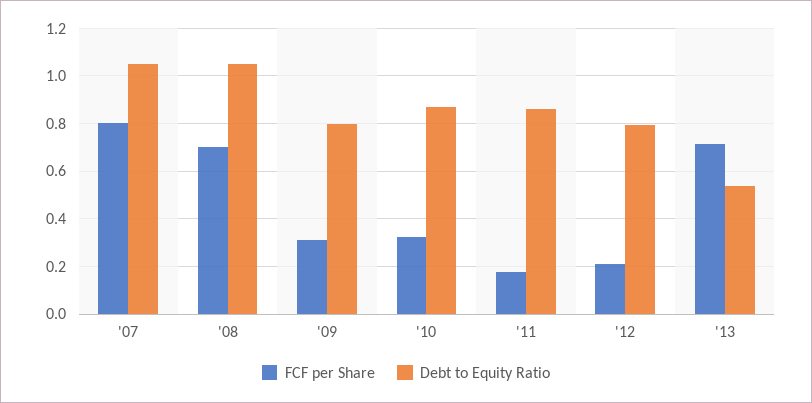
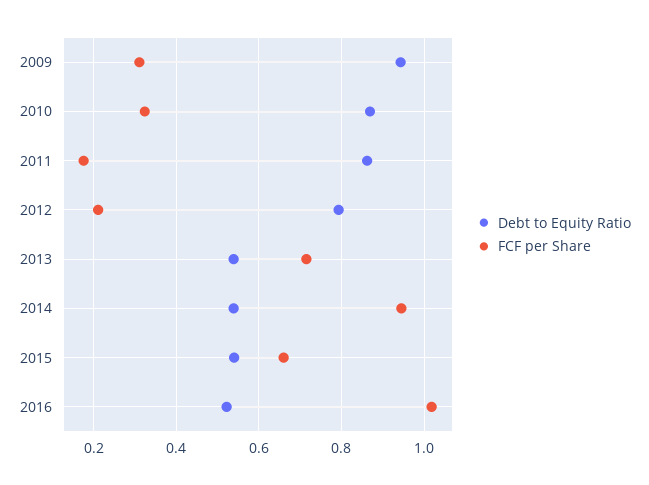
FCF per Share, '07: 0.8 -> none
Debt to Equity Ratio, '07: 1.05 -> none
FCF per Share, '08: 0.7 -> none
Debt to Equity Ratio, '08: 1.05 -> none
Debt to Equity Ratio, '09: 0.8 -> 0.94
Debt to Equity Ratio, 2014: none -> 0.54
FCF per Share, 2014: none -> 0.94
Debt to Equity Ratio, 2015: none -> 0.54
FCF per Share, 2015: none -> 0.66
Debt to Equity Ratio, 2016: none -> 0.52
FCF per Share, 2016: none -> 1.02

